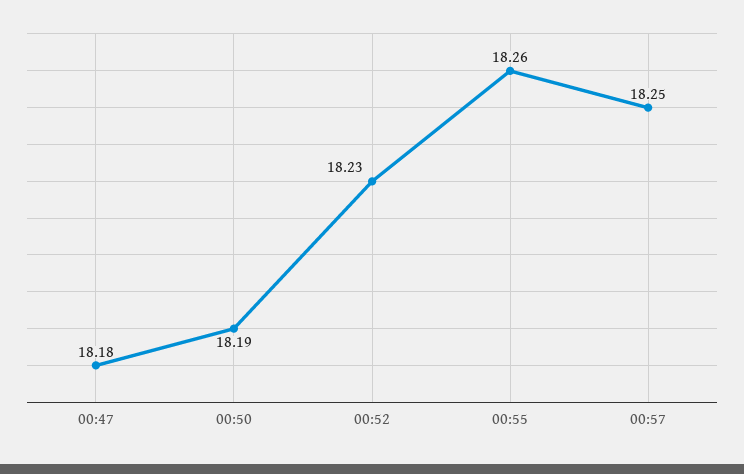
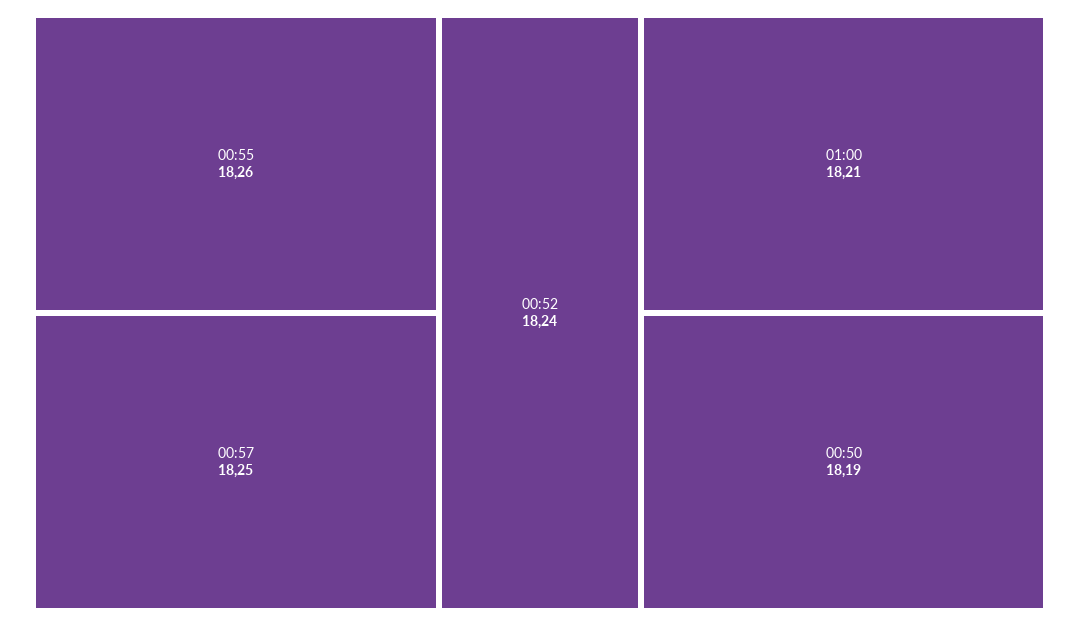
00:47: 18.18 -> none
00:52: 18.23 -> 18.24
01:00: none -> 18.21

